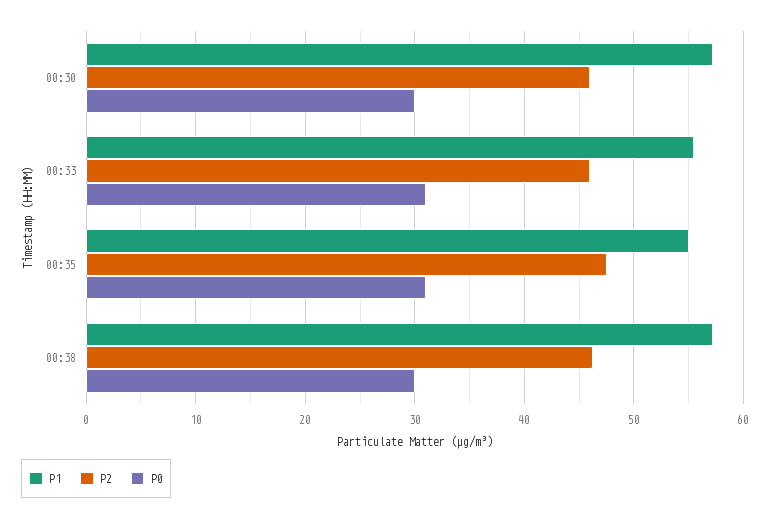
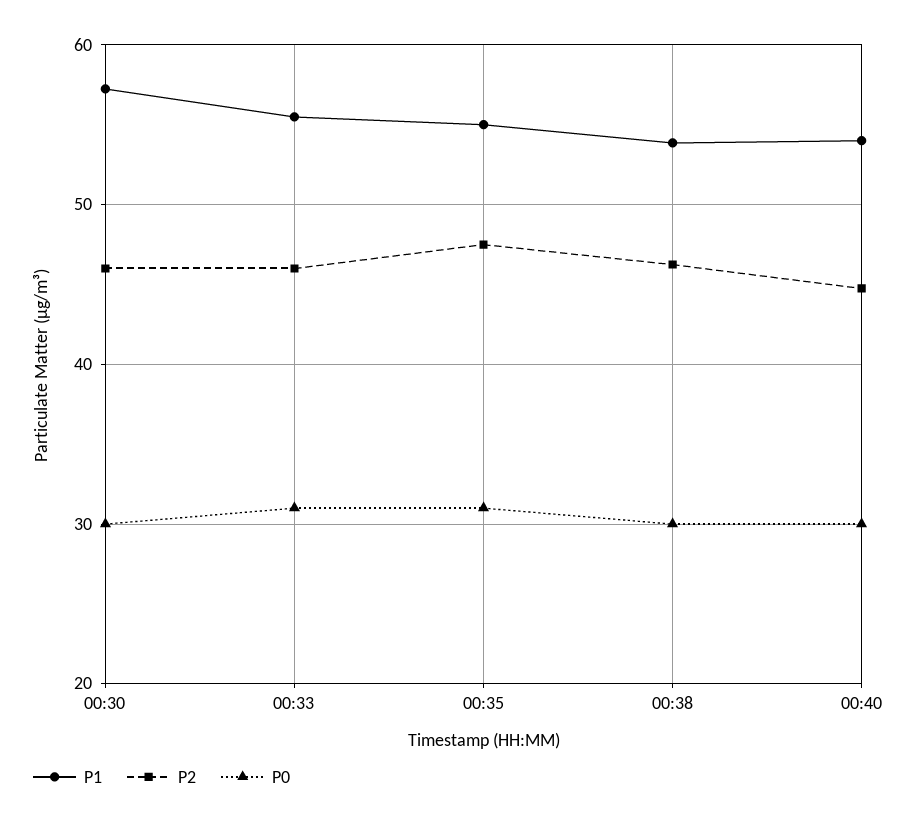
P1, 00:38: 57 -> 54
P1, 00:40: none -> 54
P2, 00:40: none -> 45
P0, 00:40: none -> 30

